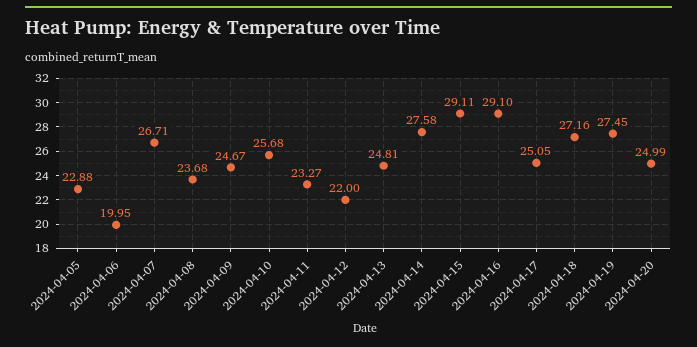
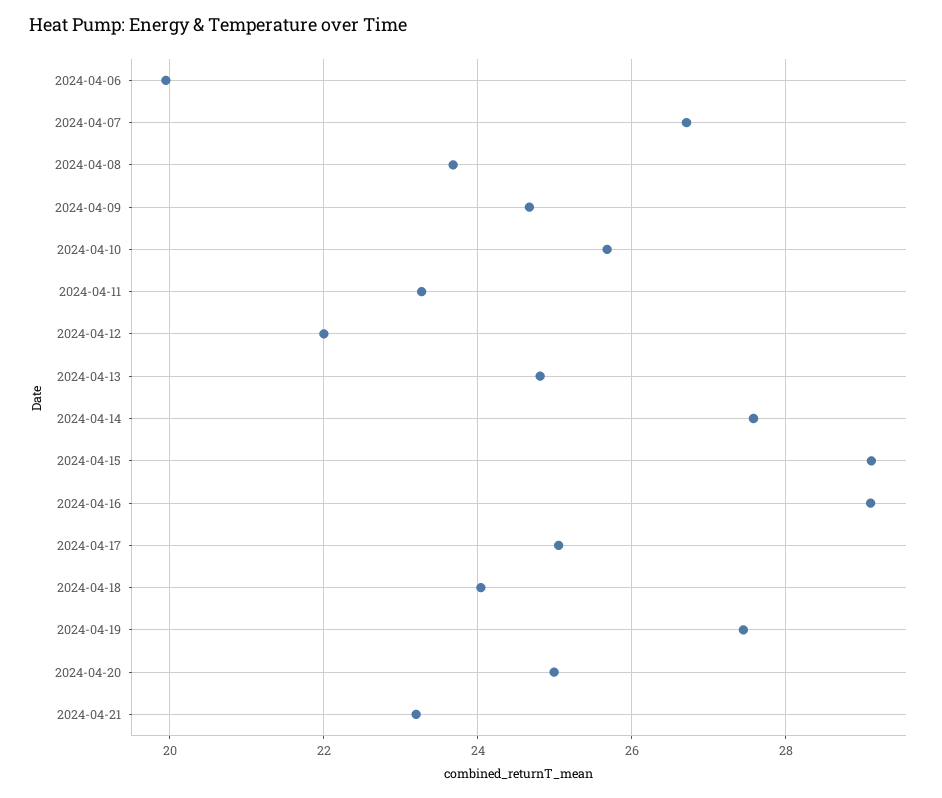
2024-04-05: 22.88 -> none
2024-04-18: 27.16 -> 24
2024-04-21: none -> 23.2

